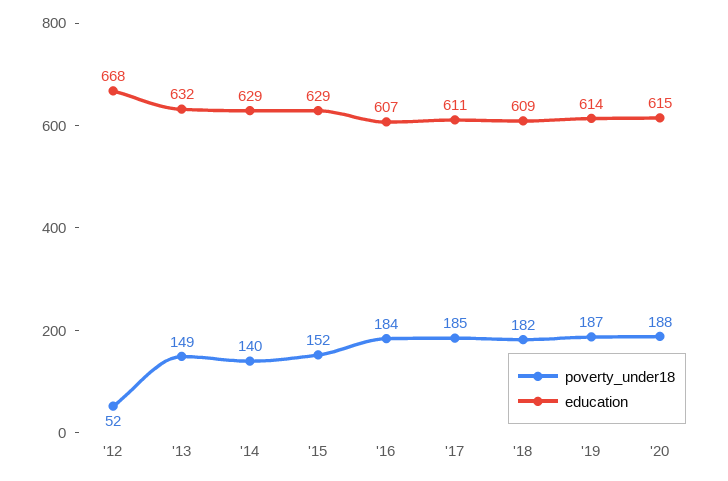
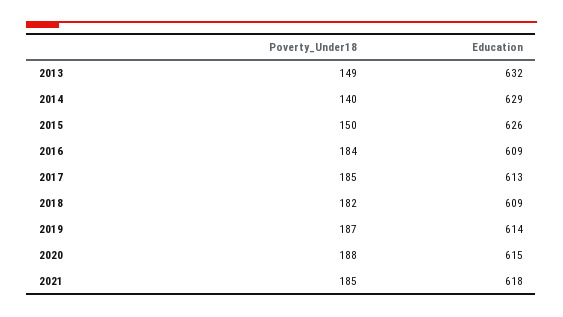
poverty_under18, '12: 52 -> none
education, '12: 668 -> none
poverty_under18, '15: 152 -> 150
education, '15: 629 -> 626
education, '16: 607 -> 609
education, '17: 611 -> 613
poverty_under18, 2021: none -> 185
education, 2021: none -> 618

